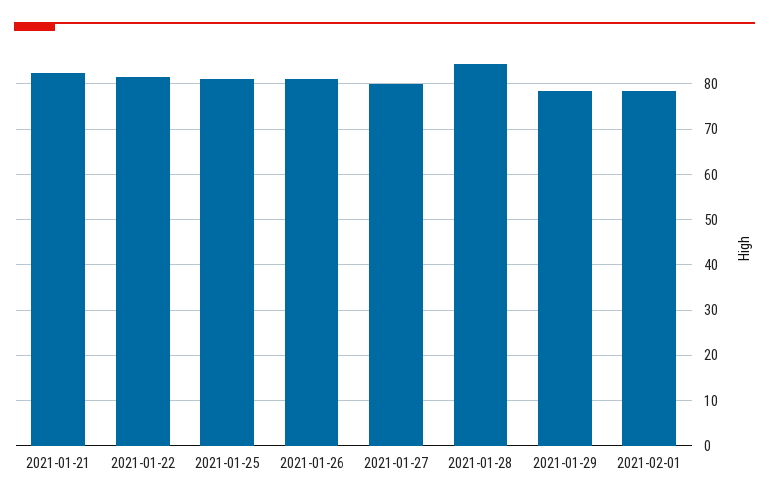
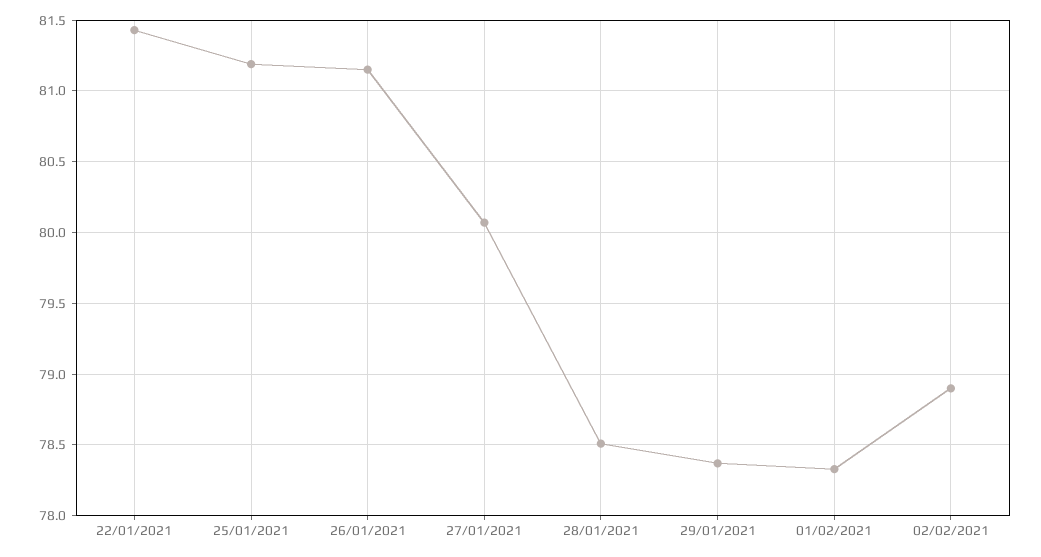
2021-01-21: 82 -> none
2021-01-28: 84 -> 78.5
02/02/2021: none -> 78.9

